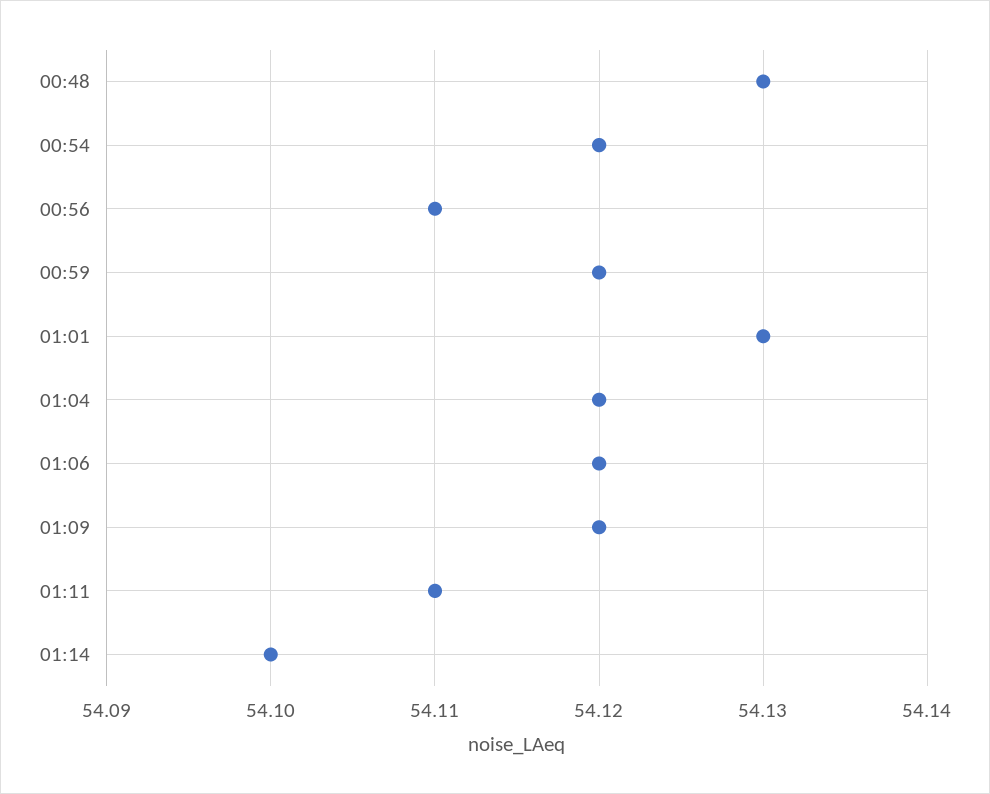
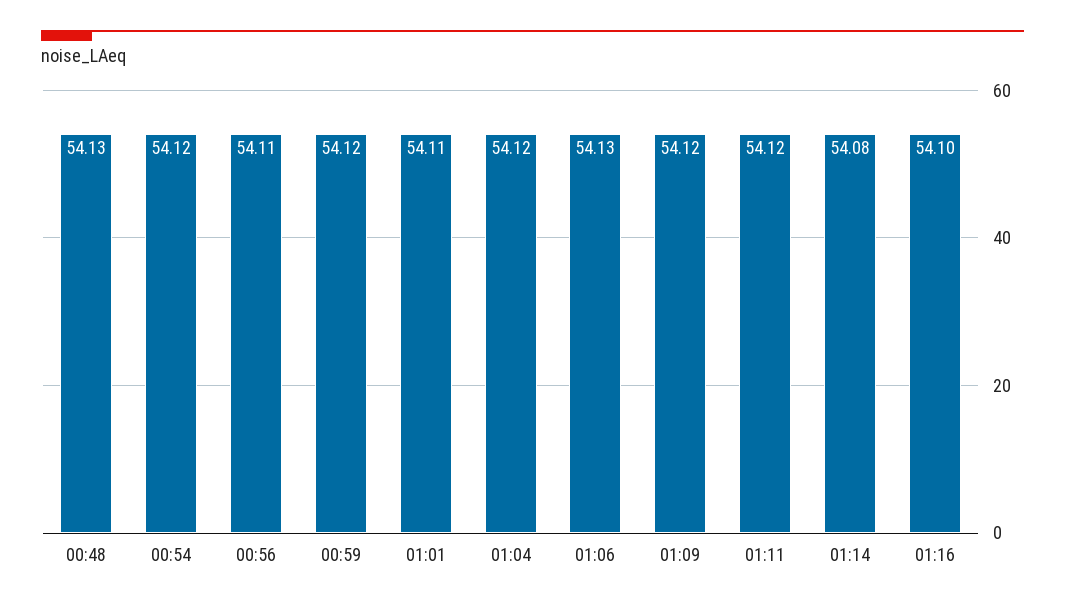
01:01: 54.13 -> 54.11
01:06: 54.12 -> 54.13
01:11: 54.11 -> 54.12
01:14: 54.1 -> 54.08
01:16: none -> 54.1

